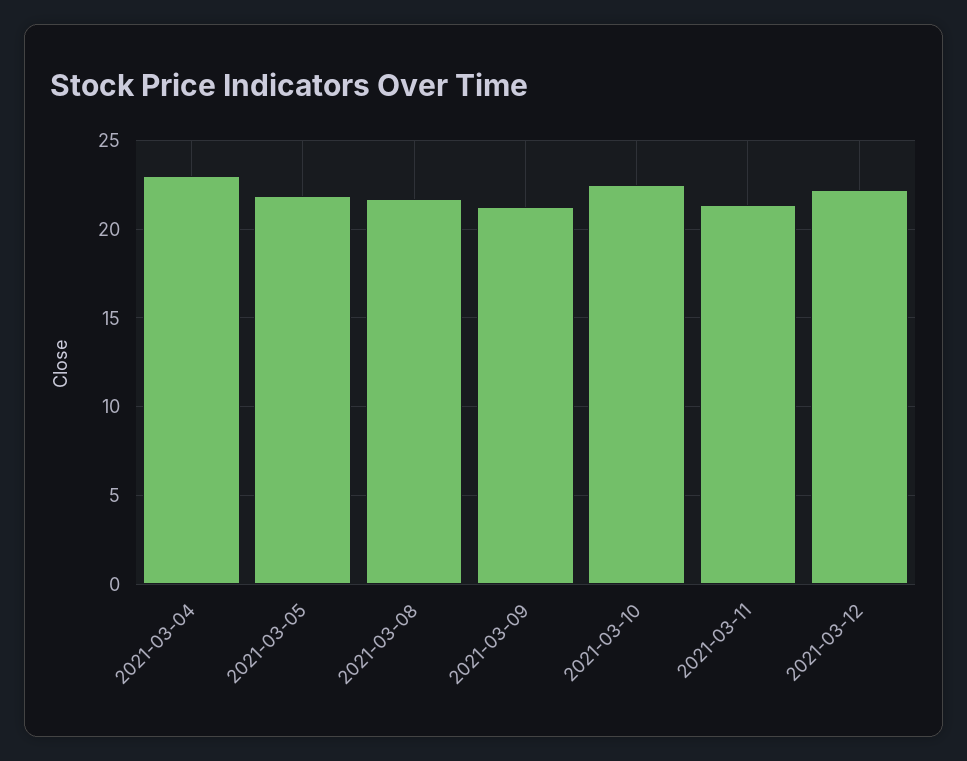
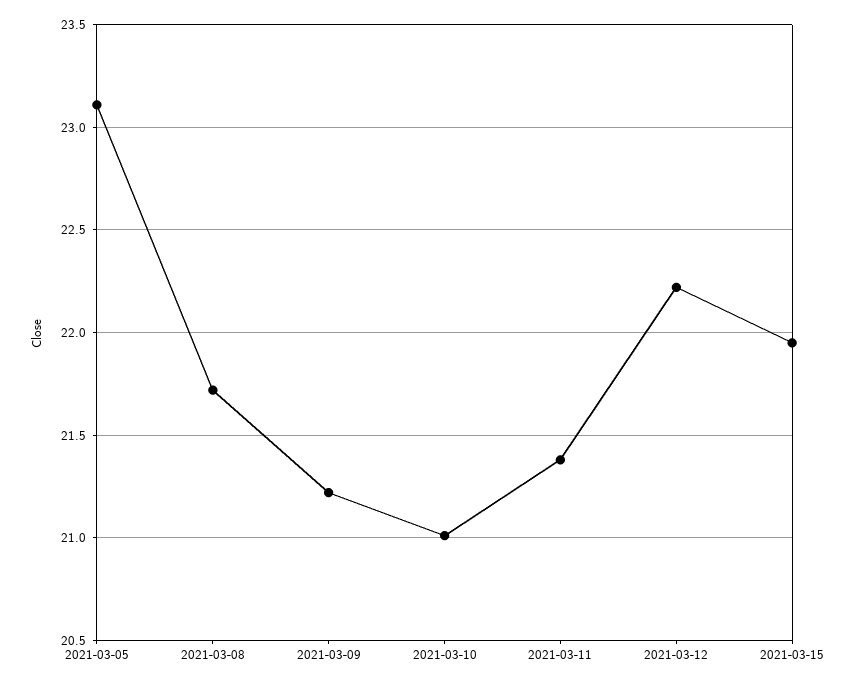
2021-03-04: 23 -> none
2021-03-05: 22 -> 23.1
2021-03-10: 22.5 -> 21
2021-03-15: none -> 21.95

